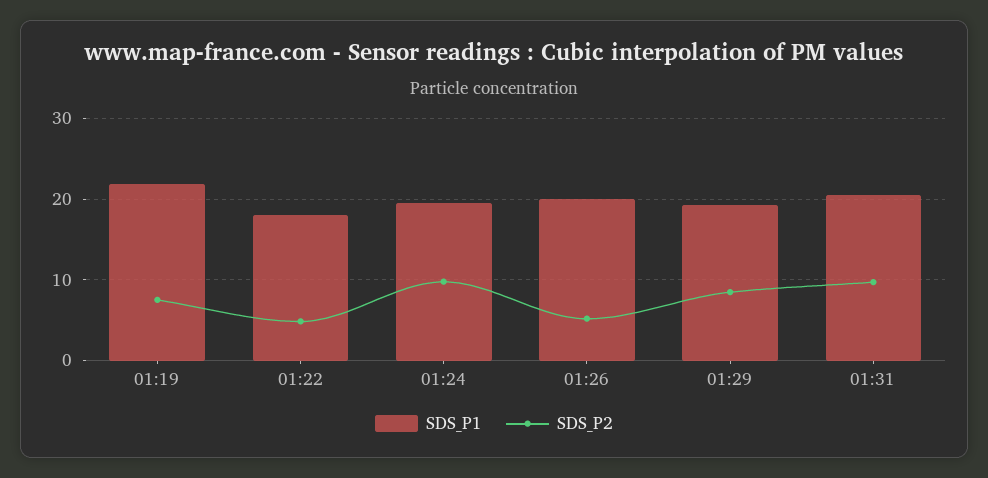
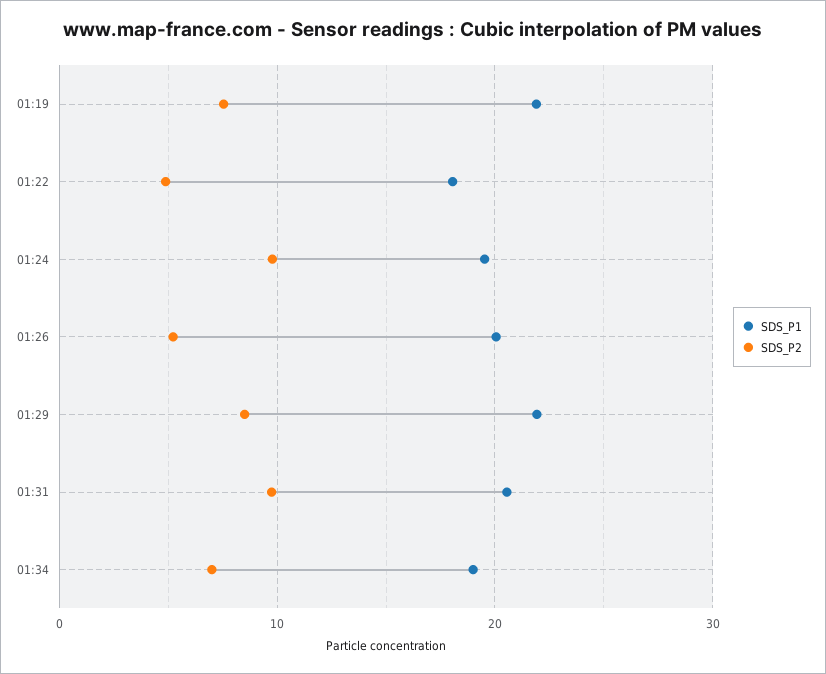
SDS_P1, 01:29: 19 -> 22
SDS_P1, 01:34: none -> 19
SDS_P2, 01:34: none -> 7

